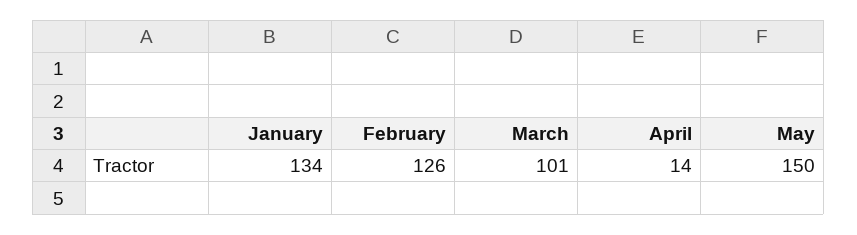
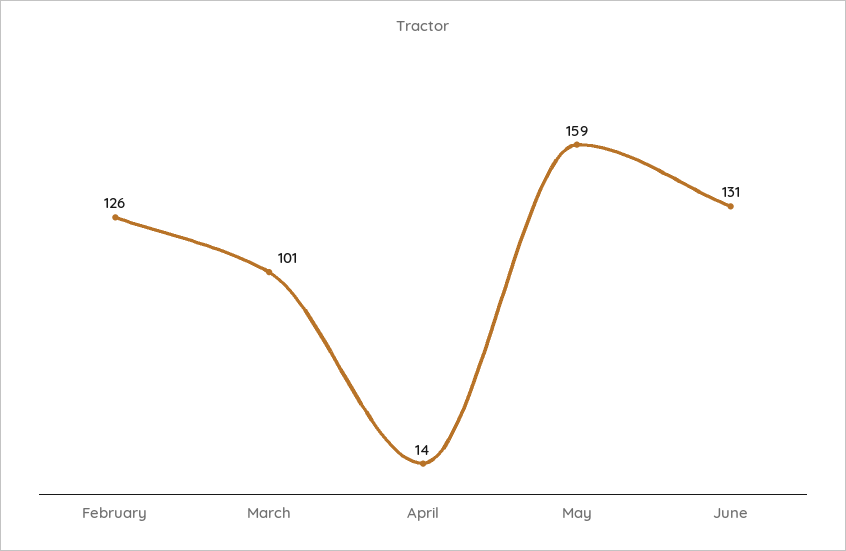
January: 134 -> none
May: 150 -> 159
June: none -> 131

